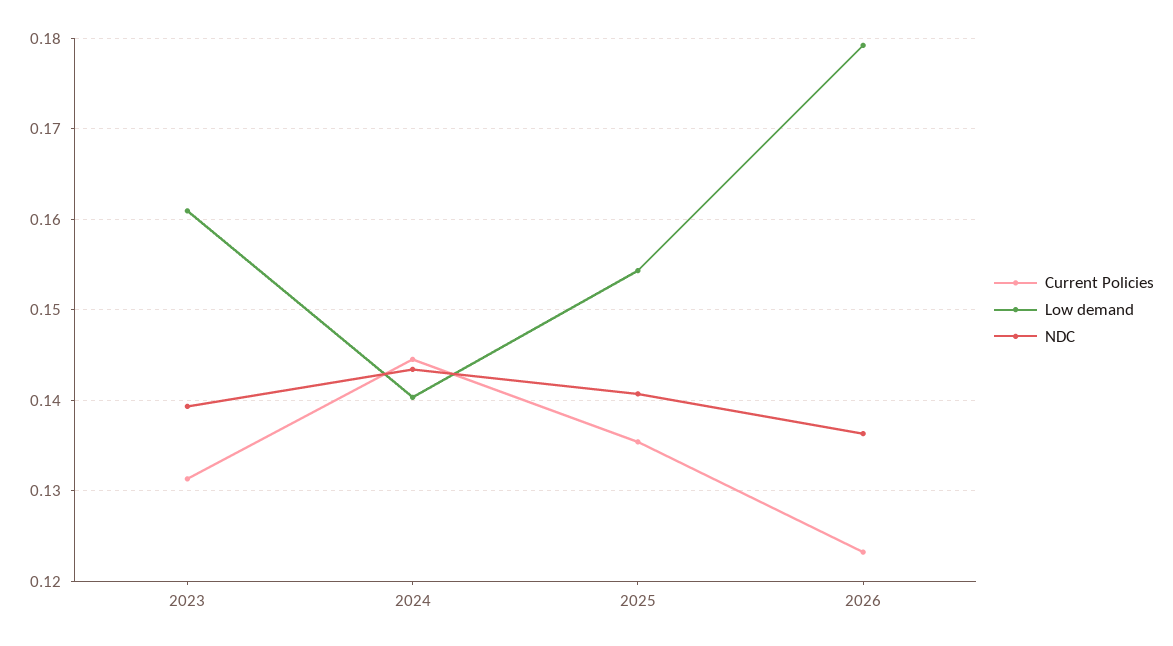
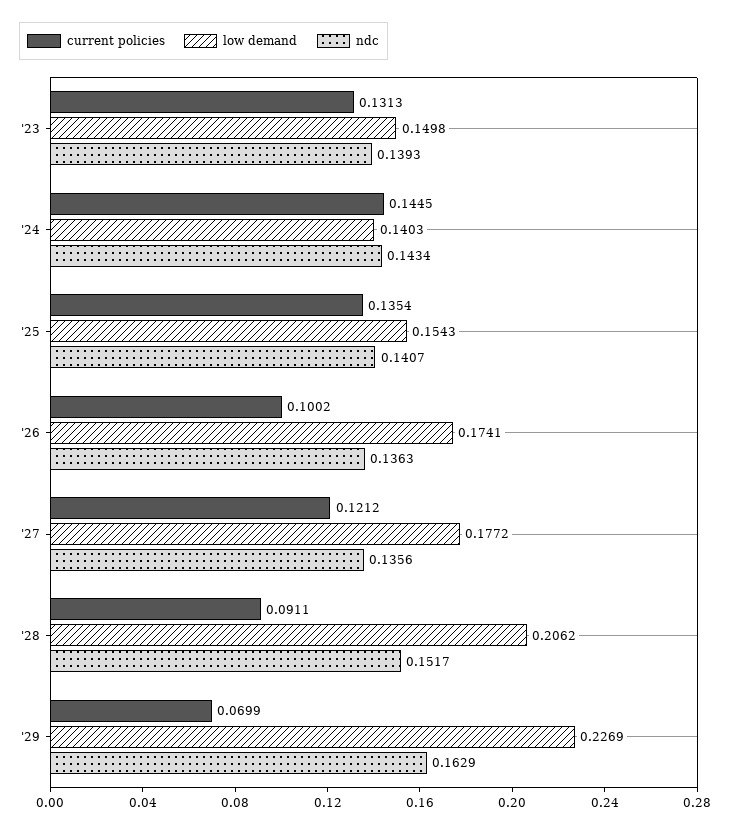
Low demand, 2023: 0.161 -> 0.1498
Current Policies, 2026: 0.123 -> 0.1002
Low demand, 2026: 0.179 -> 0.1741
Current Policies, '27: none -> 0.1212
Low demand, '27: none -> 0.1772
NDC, '27: none -> 0.1356
Current Policies, '28: none -> 0.0911
Low demand, '28: none -> 0.2062
NDC, '28: none -> 0.1517
Current Policies, '29: none -> 0.0699
Low demand, '29: none -> 0.2269
NDC, '29: none -> 0.1629

